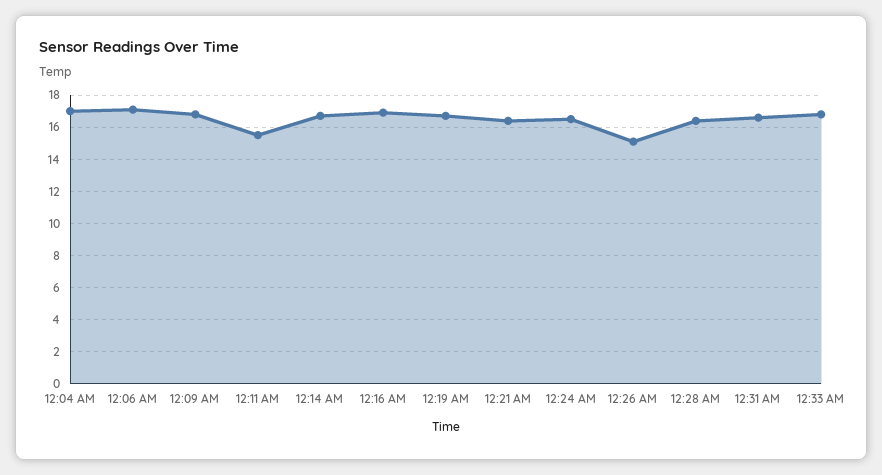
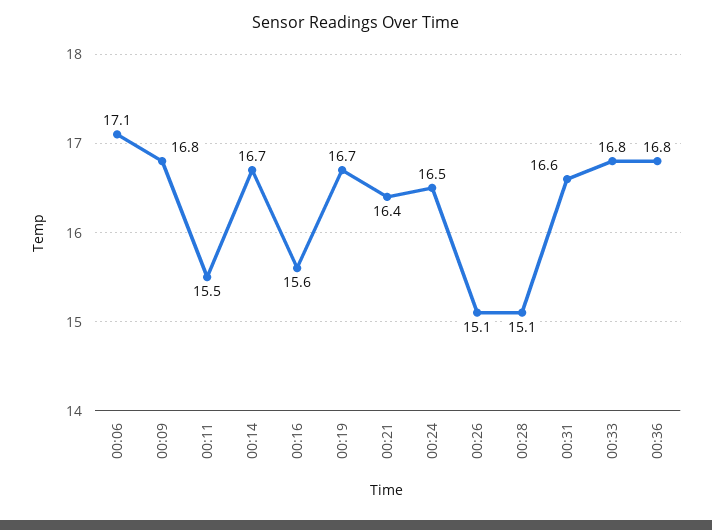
12:04 AM: 17 -> none
12:16 AM: 17 -> 15.6
12:28 AM: 16.5 -> 15.1
00:36: none -> 16.8

